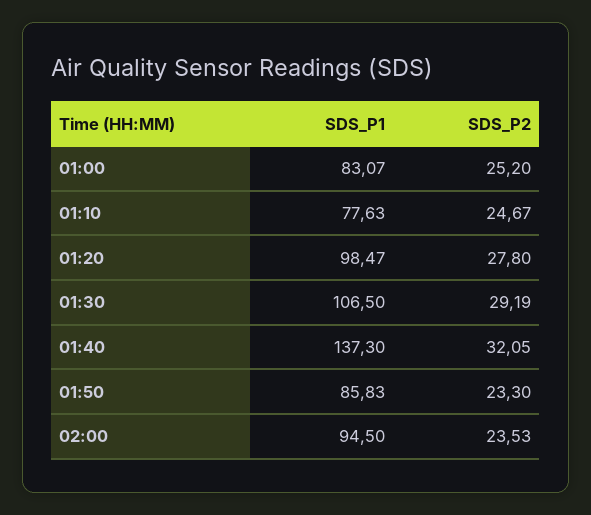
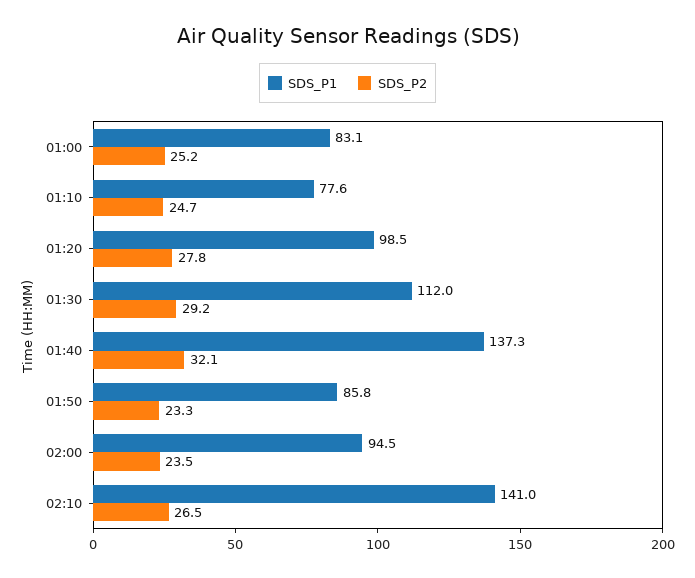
SDS_P1, 01:30: 106.5 -> 112
SDS_P1, 02:10: none -> 141
SDS_P2, 02:10: none -> 26.5

